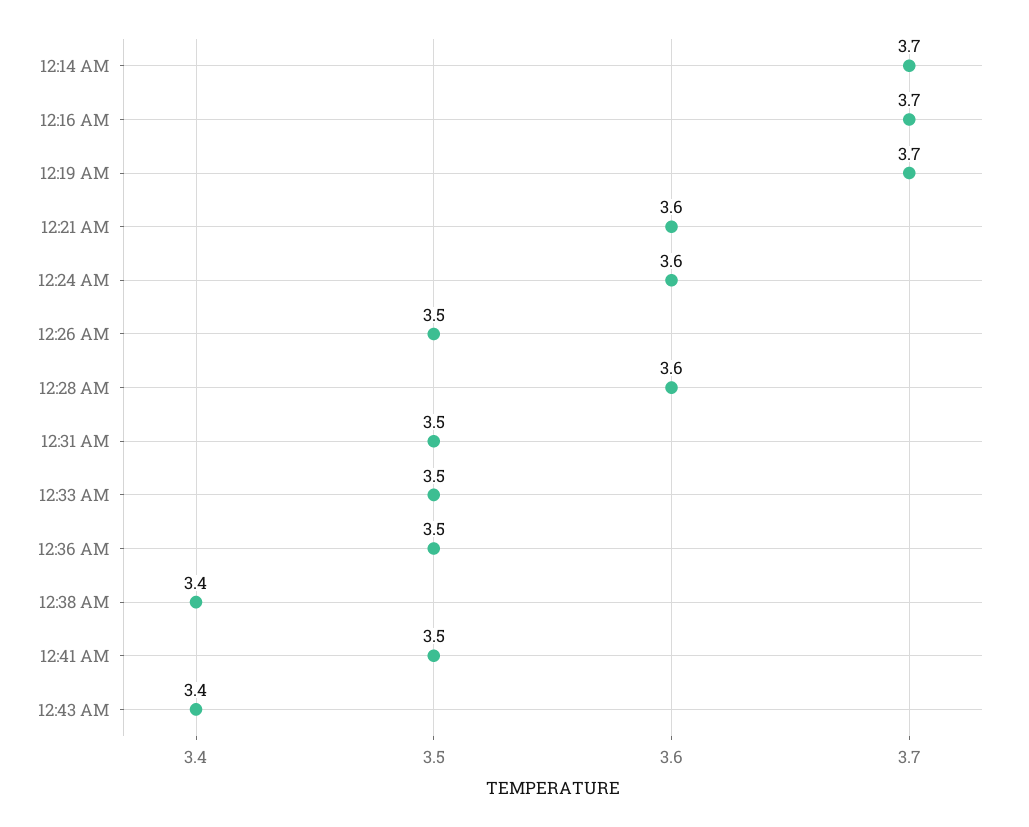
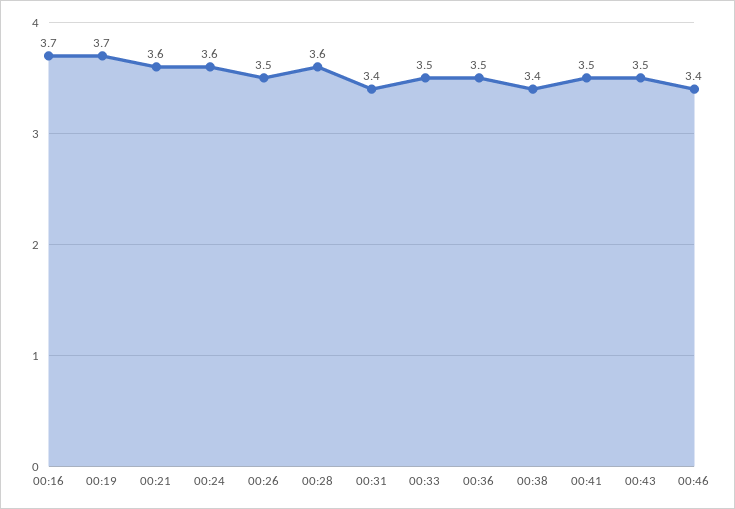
12:14 AM: 3.7 -> none
12:31 AM: 3.5 -> 3.4
12:43 AM: 3.4 -> 3.5
00:46: none -> 3.4

